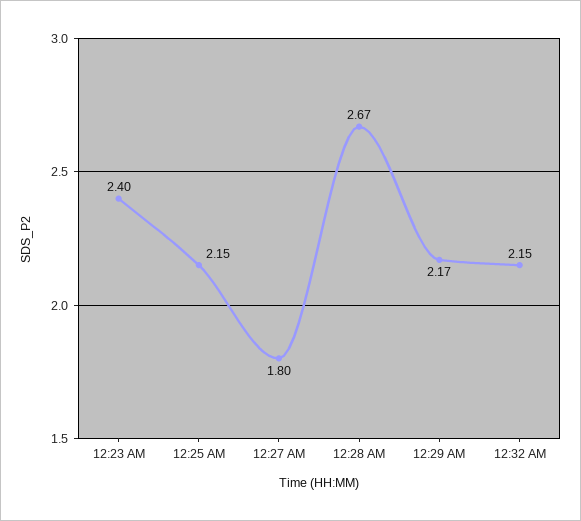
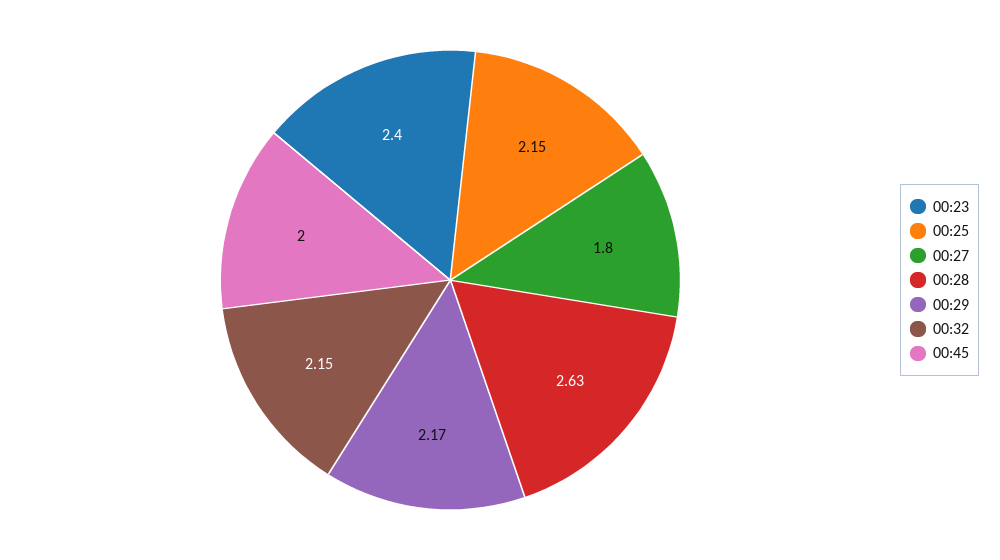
12:28 AM: 2.67 -> 2.63
00:45: none -> 2

